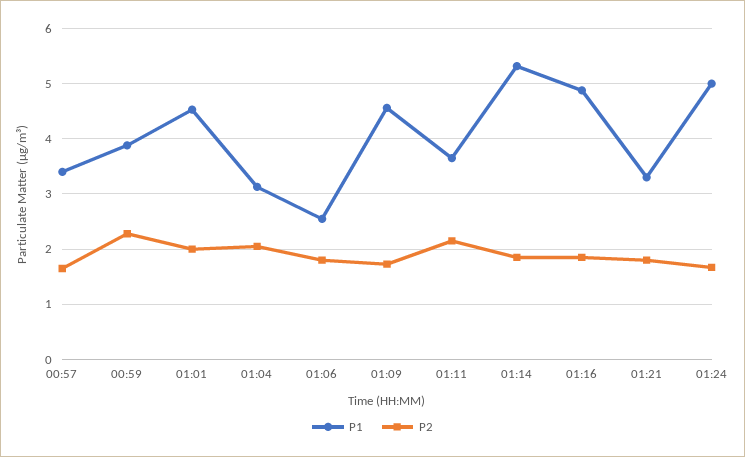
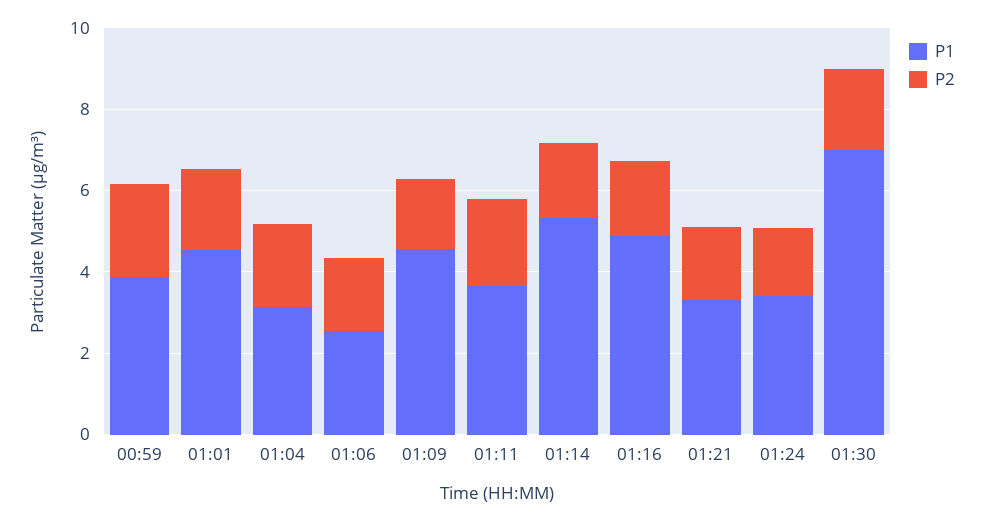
P1, 00:57: 3.4 -> none
P2, 00:57: 1.6 -> none
P1, 01:24: 5 -> 3.5
P1, 01:30: none -> 7
P2, 01:30: none -> 2

